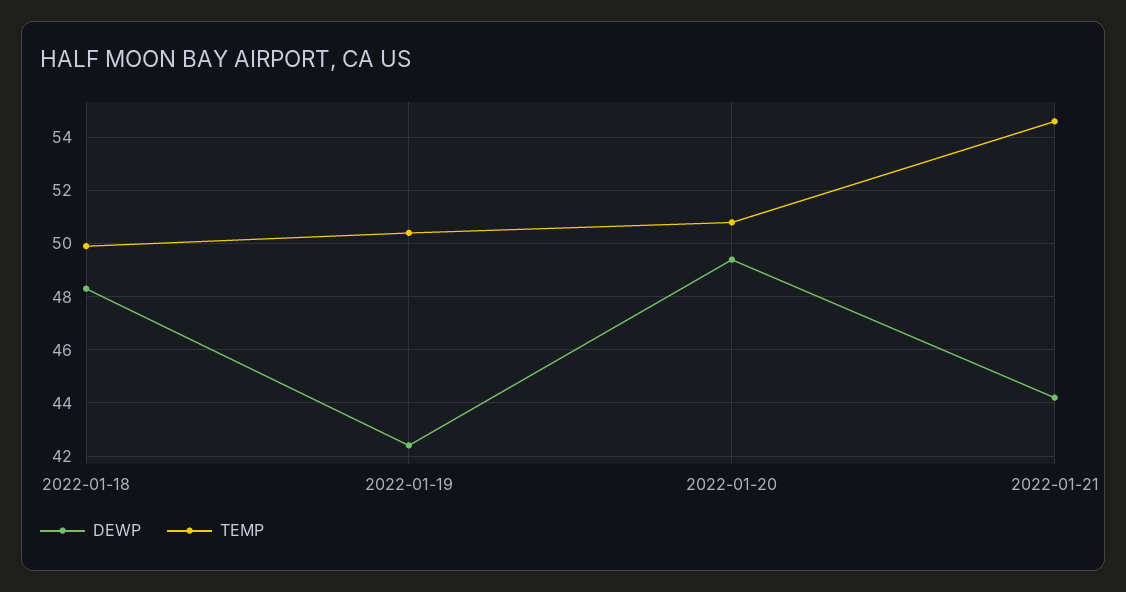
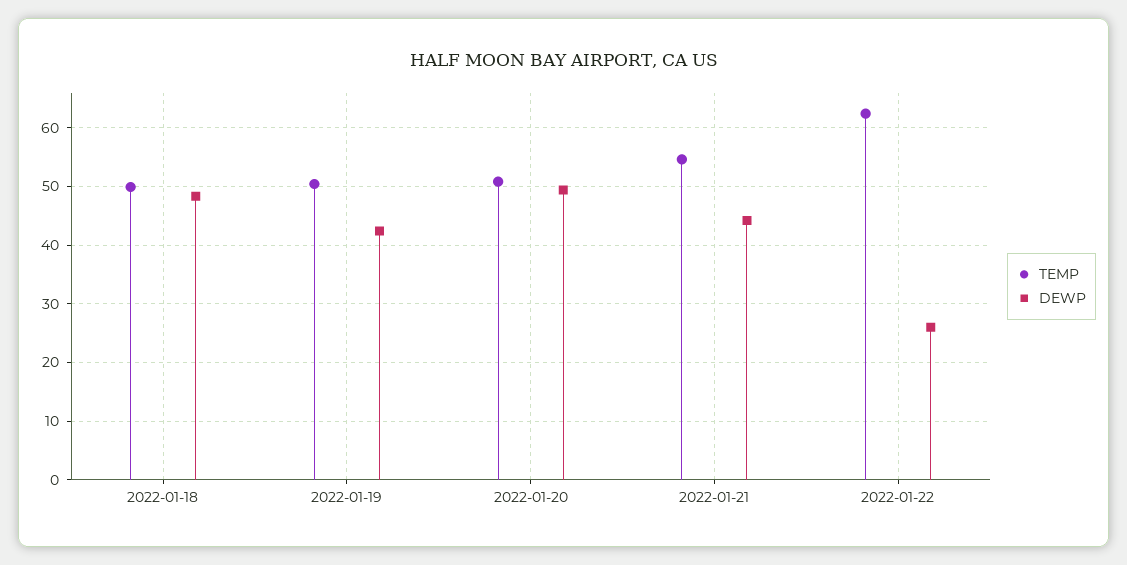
TEMP, 2022-01-22: none -> 62
DEWP, 2022-01-22: none -> 26

